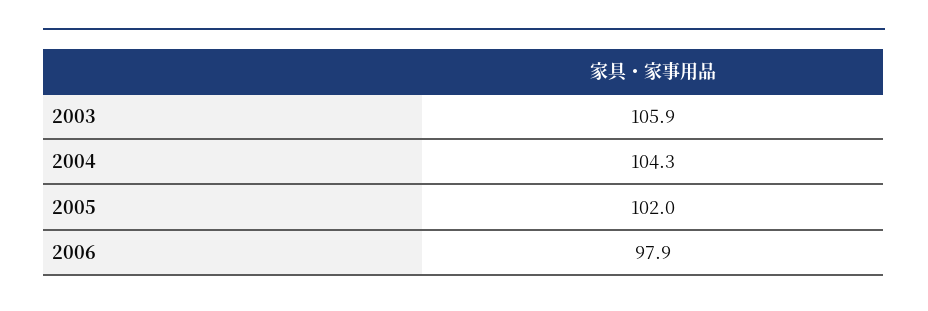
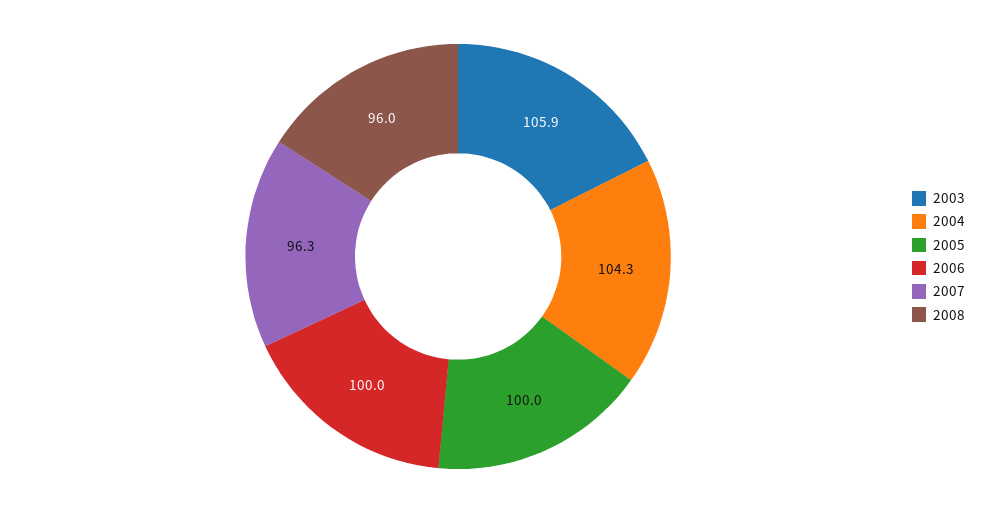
2005: 102 -> 100
2006: 97.9 -> 100
2007: none -> 96.3
2008: none -> 96

